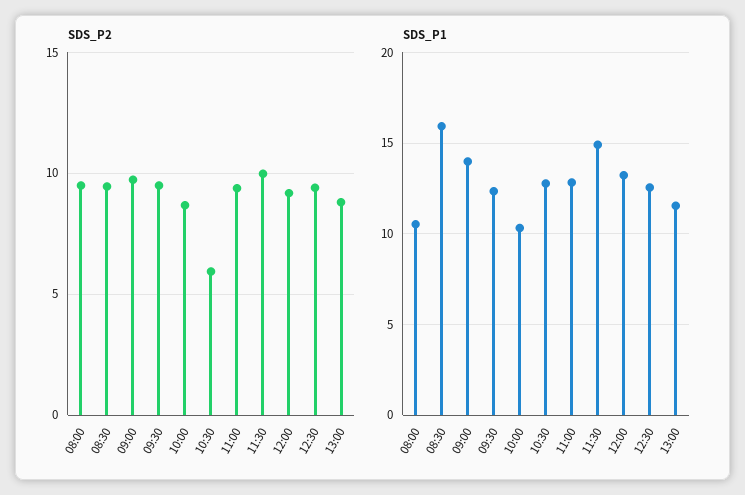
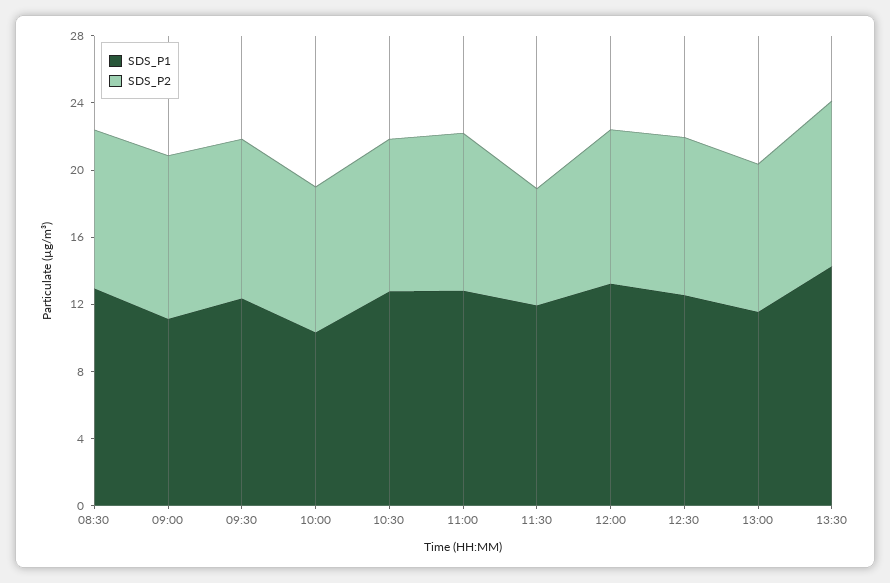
SDS_P2, 08:00: 9.5 -> none
SDS_P2, 10:30: 6 -> 9
SDS_P2, 11:30: 10 -> 7
SDS_P1, 08:00: 10.5 -> none
SDS_P1, 08:30: 16 -> 13
SDS_P1, 09:00: 14 -> 11
SDS_P1, 11:30: 15 -> 12
SDS_P1, 13:30: none -> 14
SDS_P2, 13:30: none -> 10

